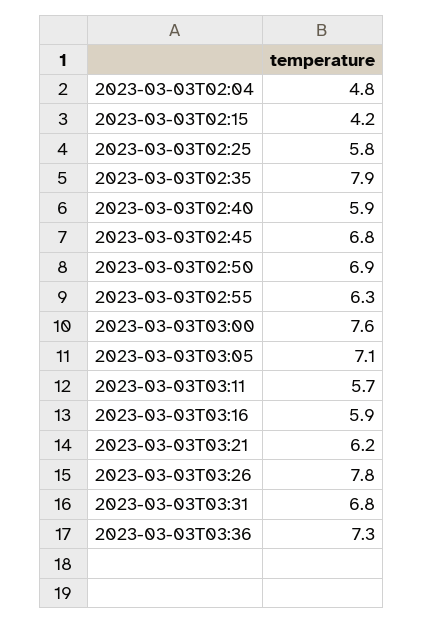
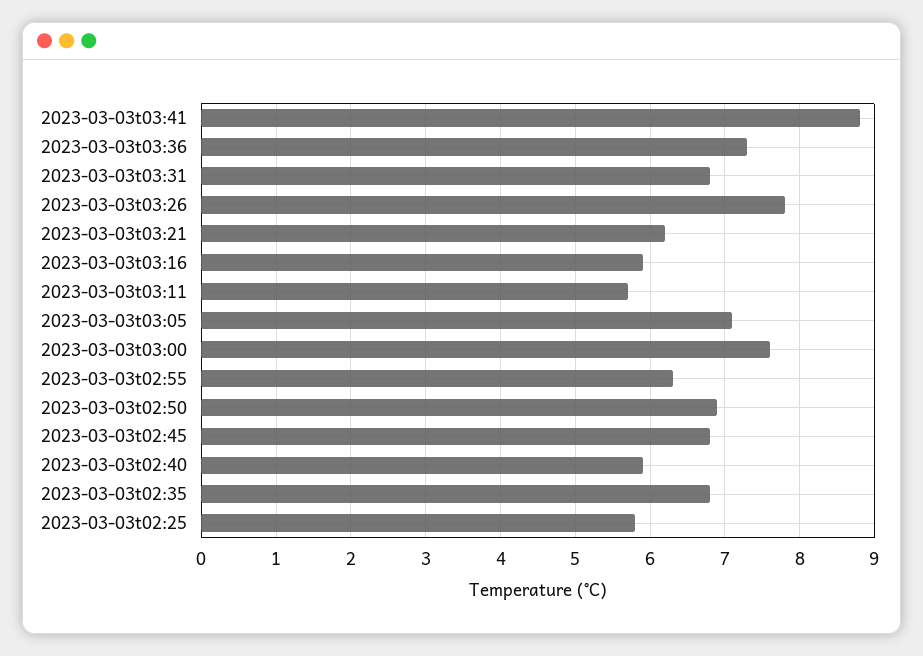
2023-03-03T02:04: 4.8 -> none
2023-03-03T02:15: 4.2 -> none
2023-03-03T02:35: 7.9 -> 6.8
2023-03-03t03:41: none -> 8.8

